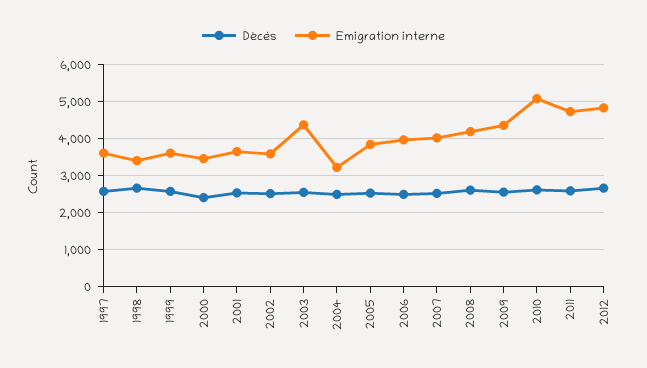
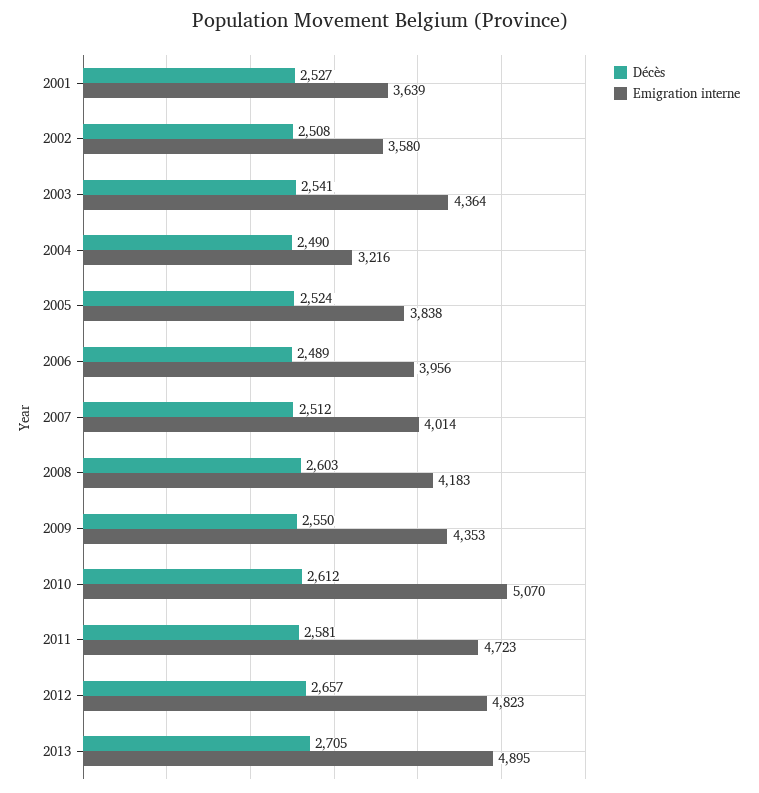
Décès, 1997: 2600 -> none
Emigration interne, 1997: 3600 -> none
Décès, 1998: 2600 -> none
Emigration interne, 1998: 3400 -> none
Décès, 1999: 2600 -> none
Emigration interne, 1999: 3600 -> none
Décès, 2000: 2400 -> none
Emigration interne, 2000: 3400 -> none
Décès, 2013: none -> 2705
Emigration interne, 2013: none -> 4895

